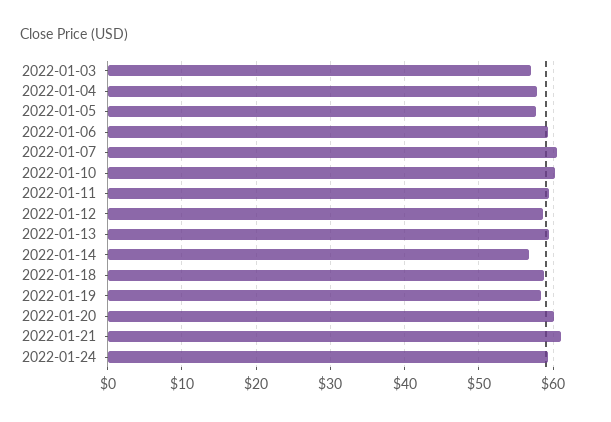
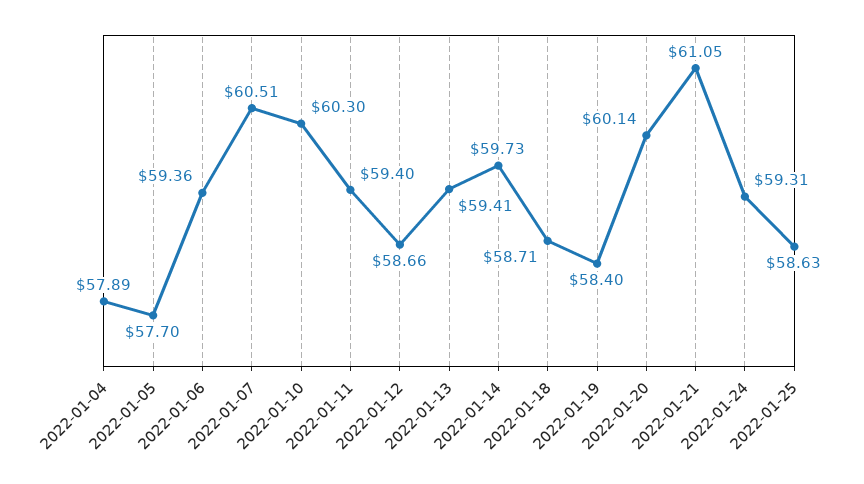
2022-01-03: 57 -> none
2022-01-14: 57 -> 59.73
2022-01-25: none -> 58.63

